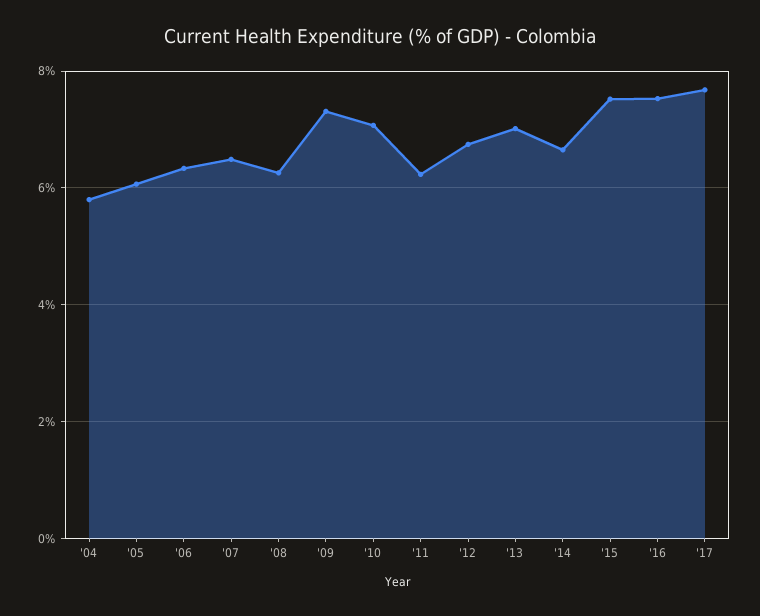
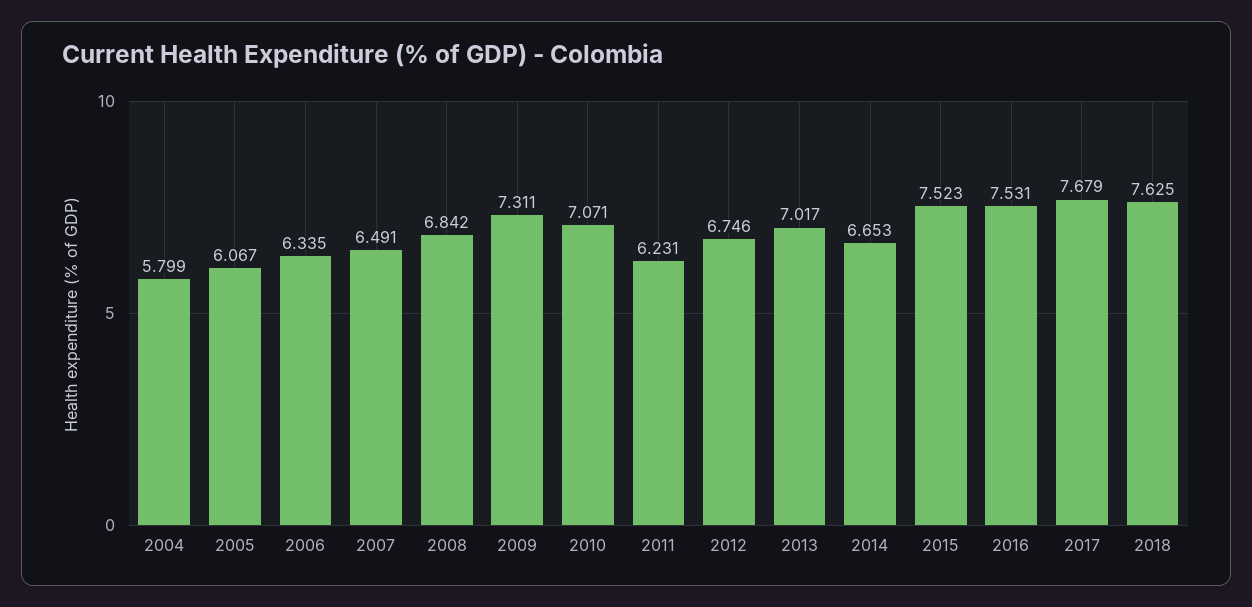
'08: 6.2 -> 6.842
2018: none -> 7.625

